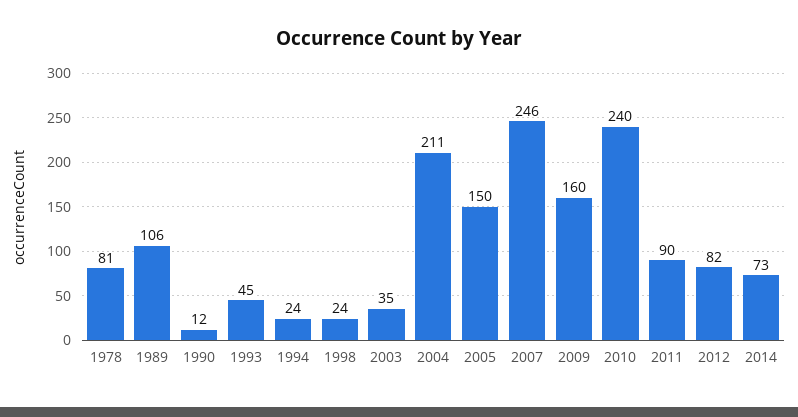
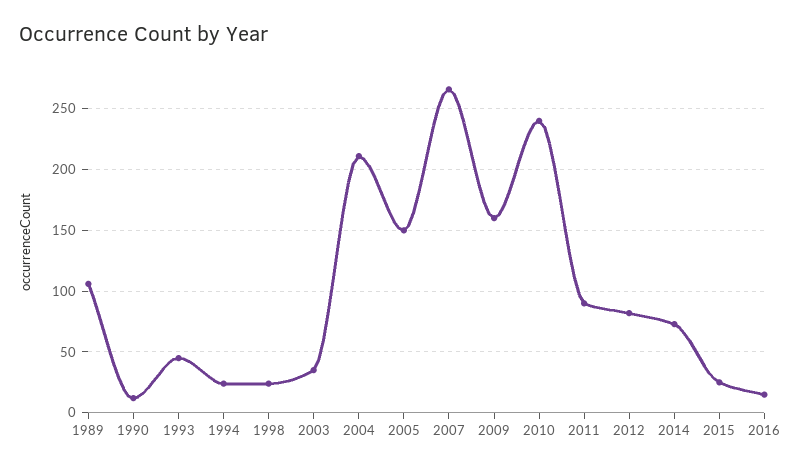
1978: 81 -> none
2007: 246 -> 265
2015: none -> 25
2016: none -> 15

